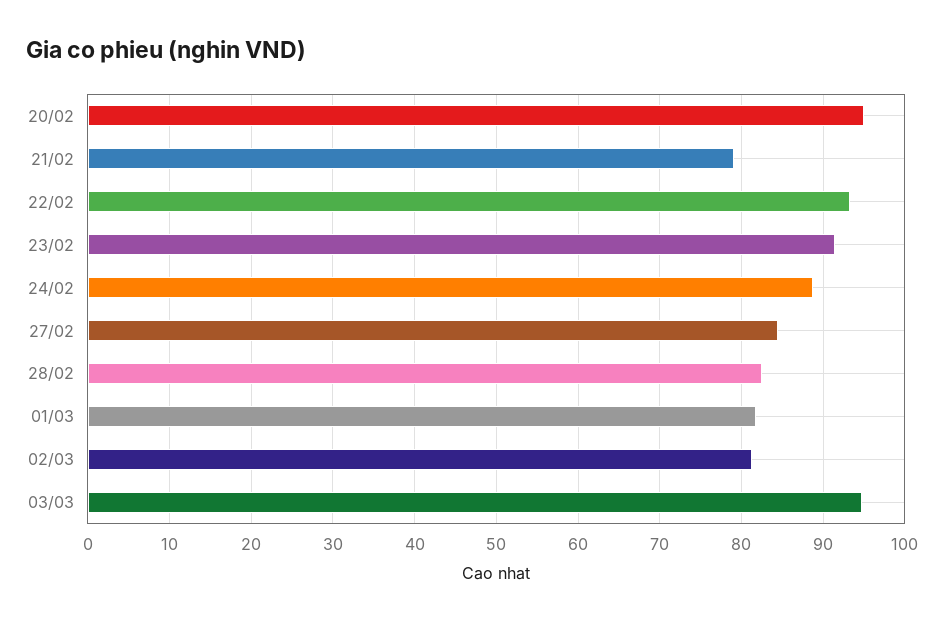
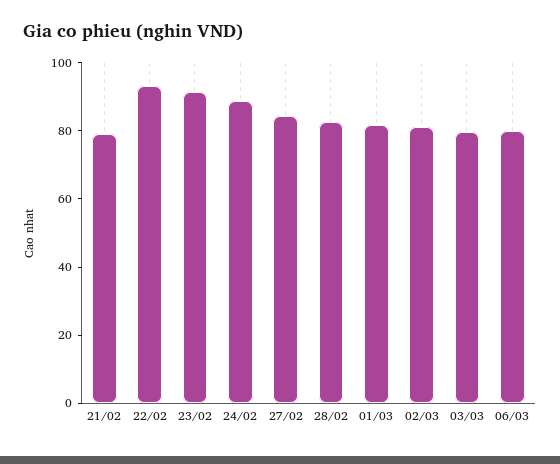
20/02: 95 -> none
03/03: 95 -> 80
06/03: none -> 80

